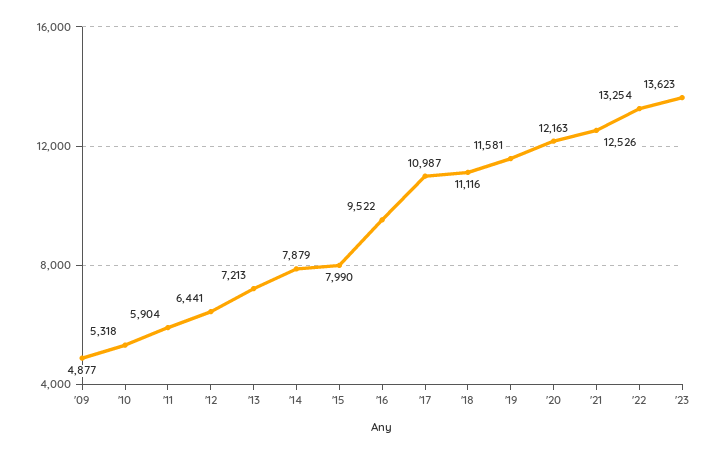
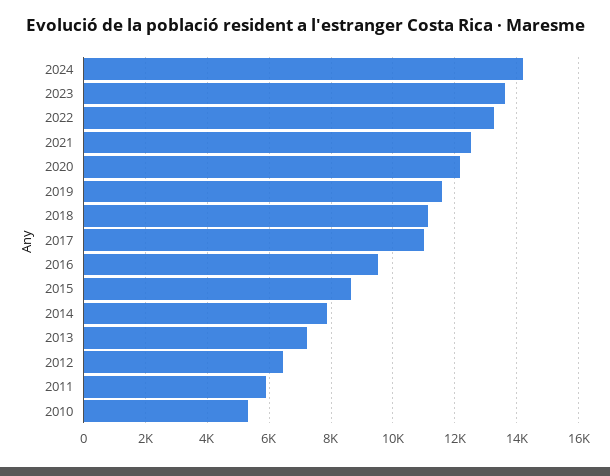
'09: 4877 -> none
'15: 7990 -> 8600
2024: none -> 14200

